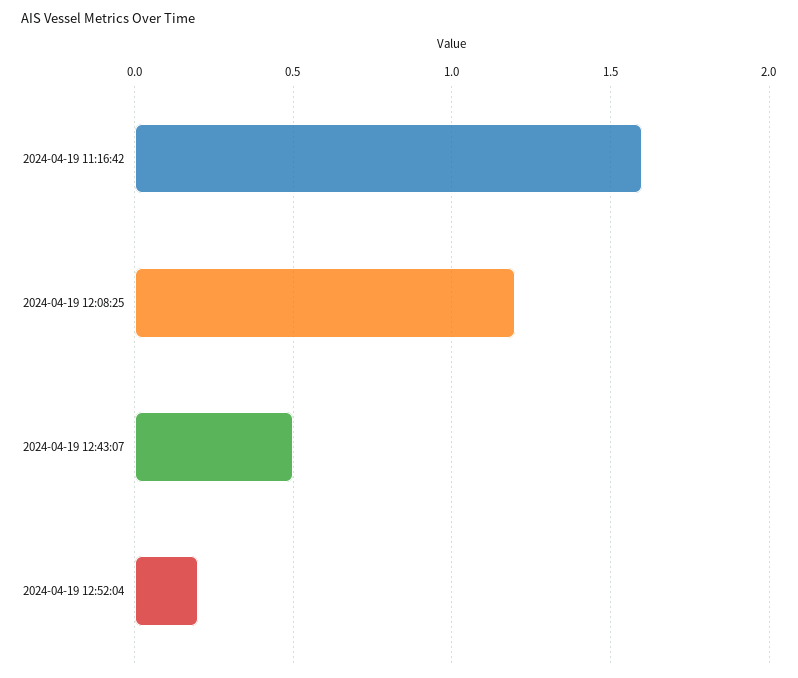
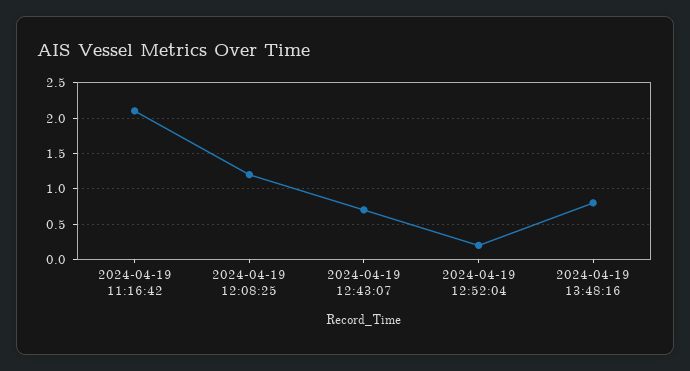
2024-04-19 11:16:42: 1.6 -> 2.1
2024-04-19 12:43:07: 0.5 -> 0.7
2024-04-19 13:48:16: none -> 0.8

